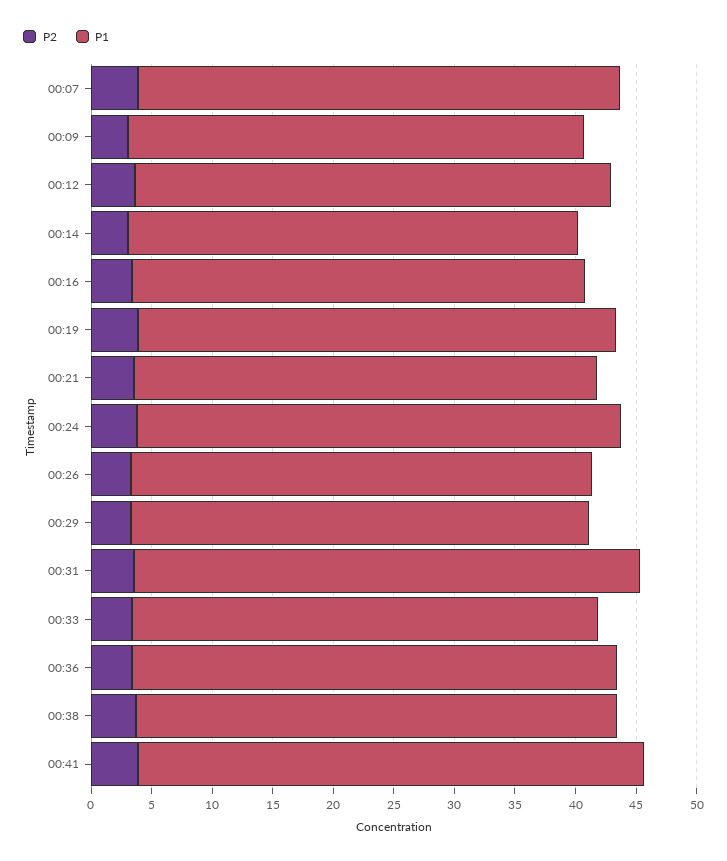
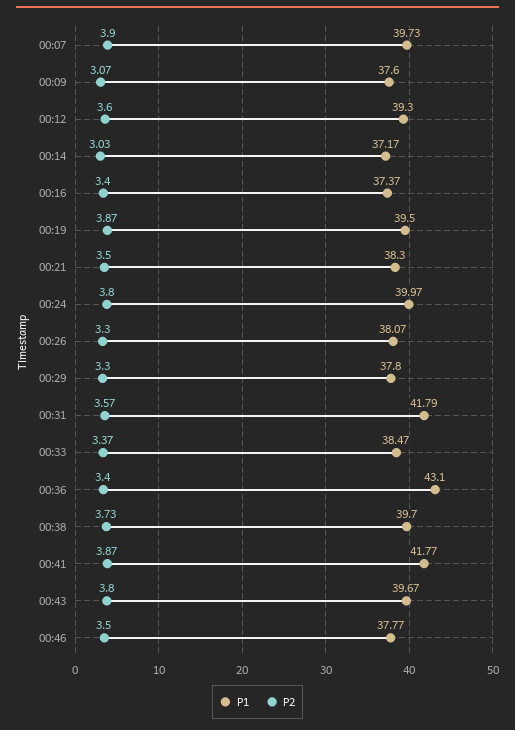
P1, 00:36: 40 -> 43.1
P1, 00:43: none -> 39.67
P2, 00:43: none -> 3.8
P1, 00:46: none -> 37.77
P2, 00:46: none -> 3.5

